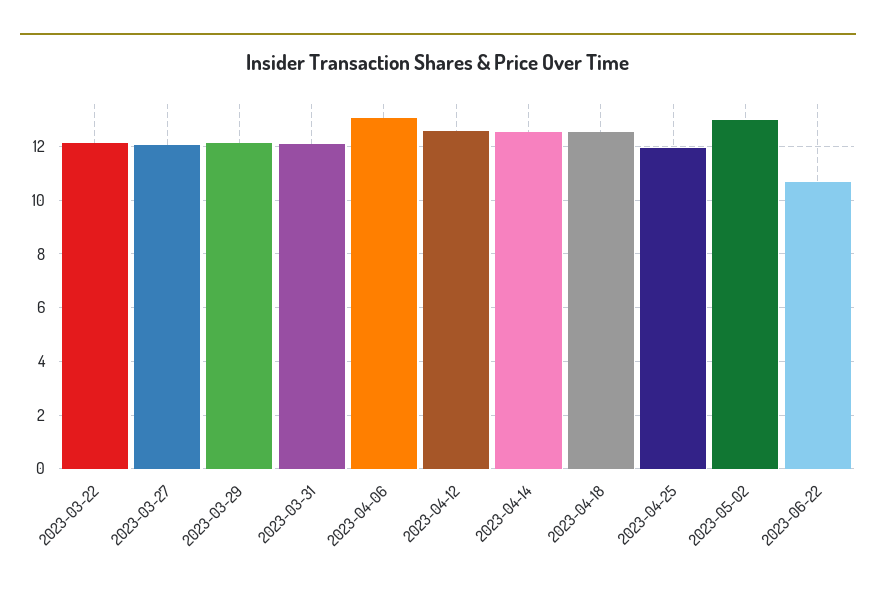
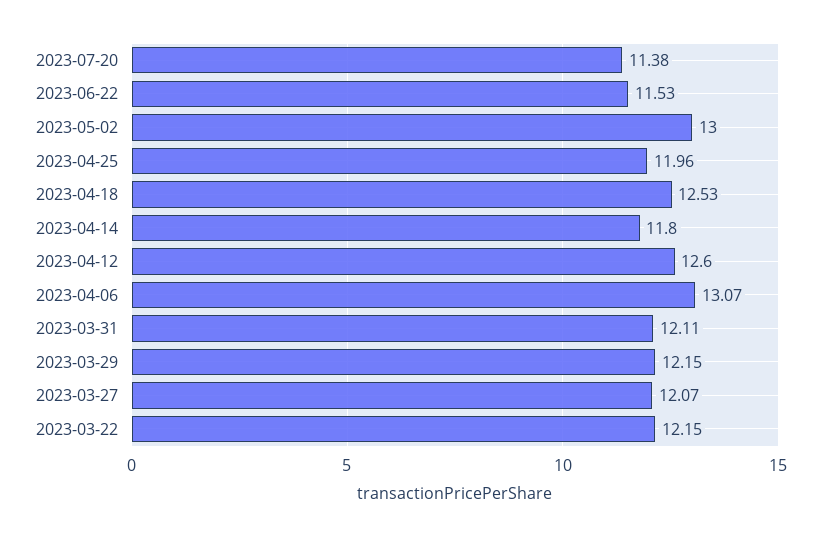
2023-04-14: 12.5 -> 11.8
2023-06-22: 10.75 -> 11.53
2023-07-20: none -> 11.38

